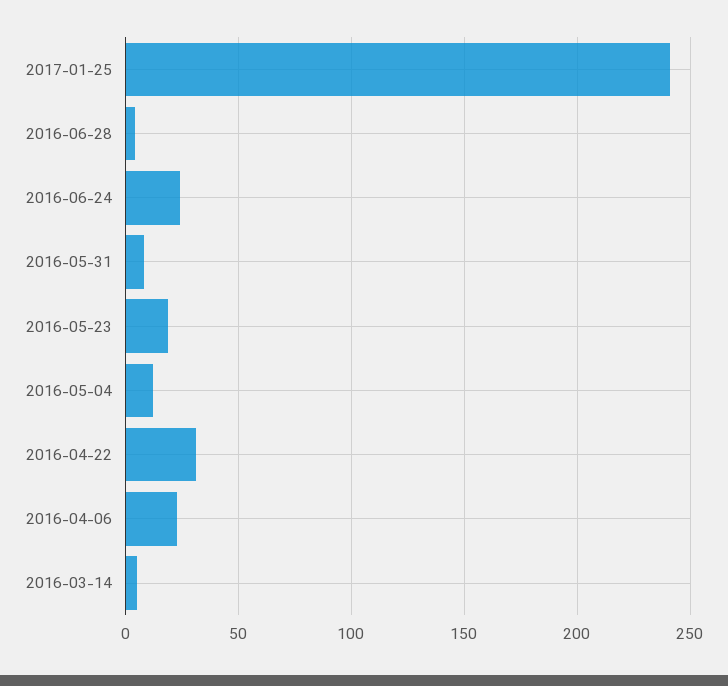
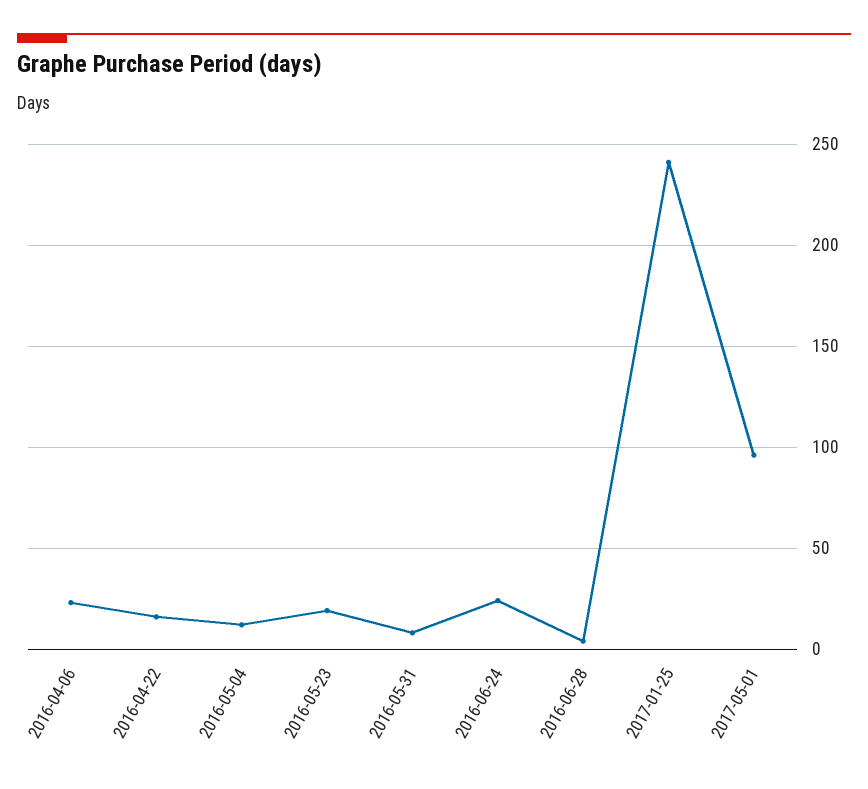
2016-04-22: 30 -> 15
2016-03-14: 5 -> none
2017-05-01: none -> 95

